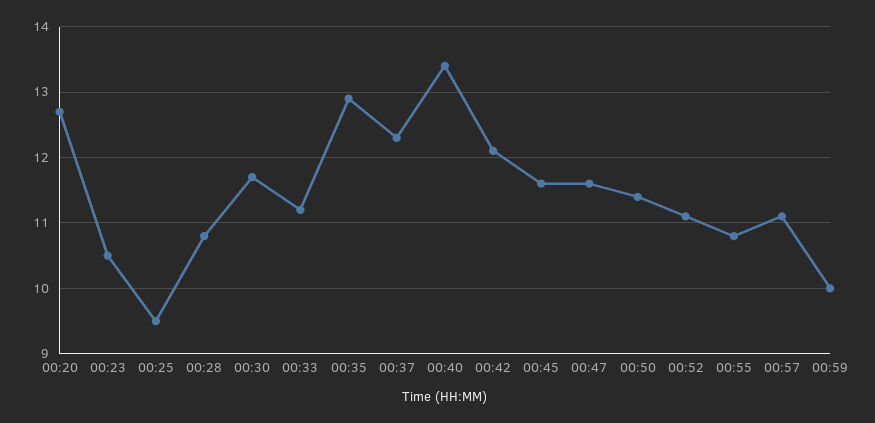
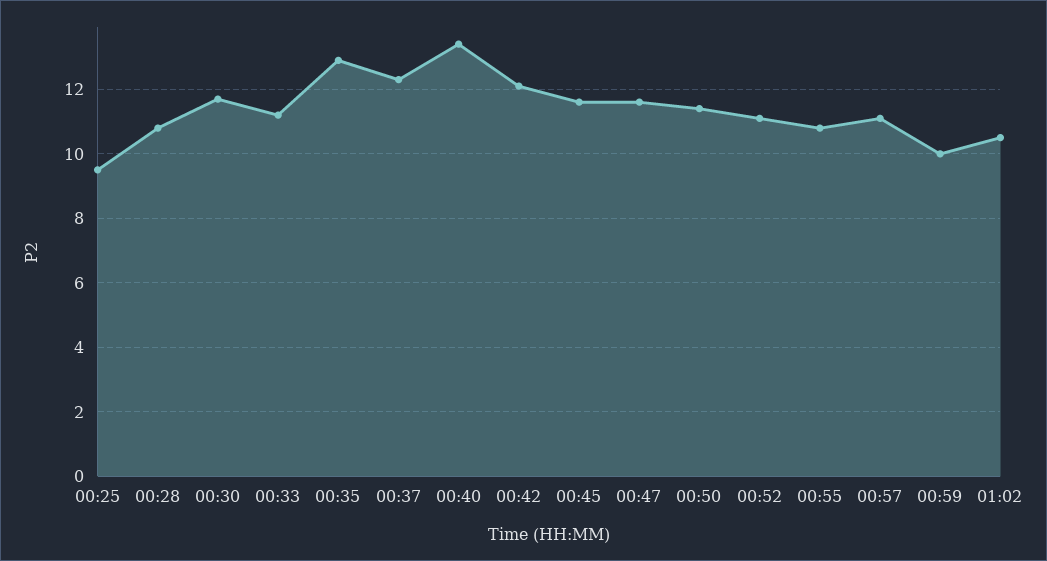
00:20: 12.7 -> none
00:23: 10.5 -> none
01:02: none -> 10.5

